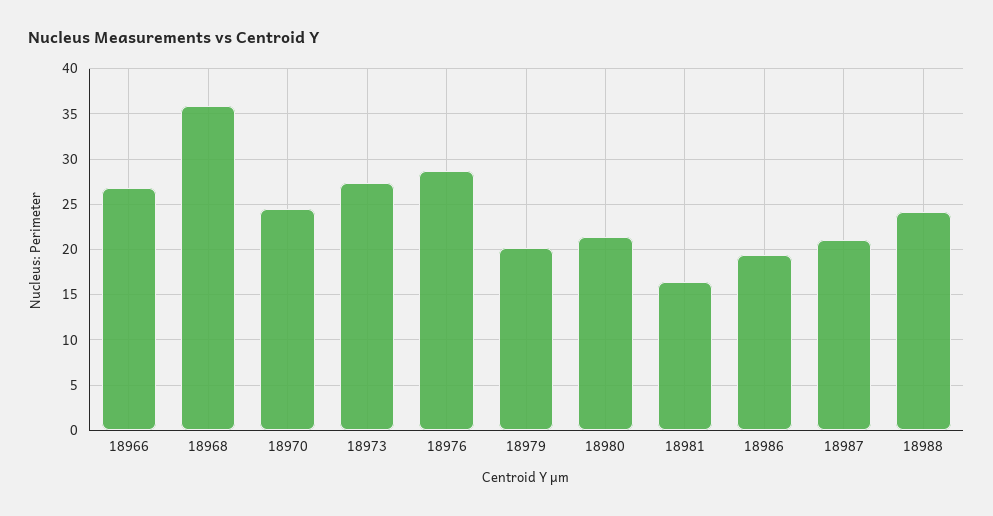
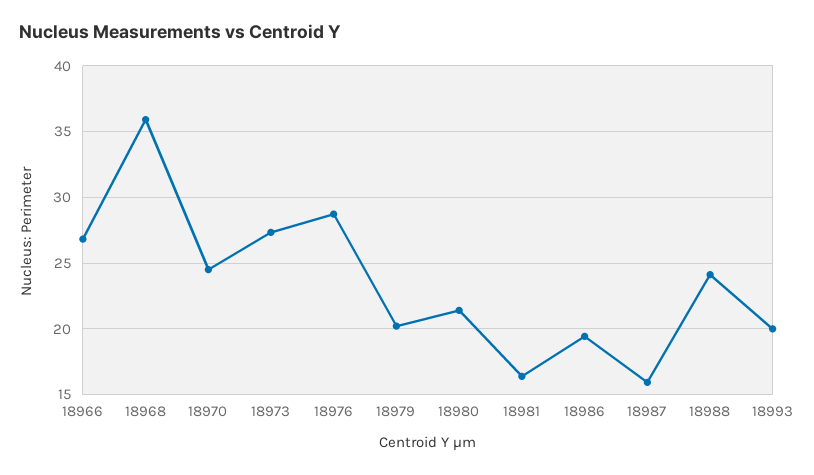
18987: 21 -> 16
18993: none -> 20

